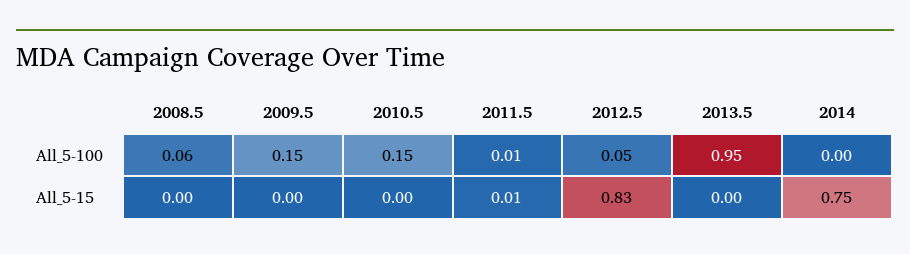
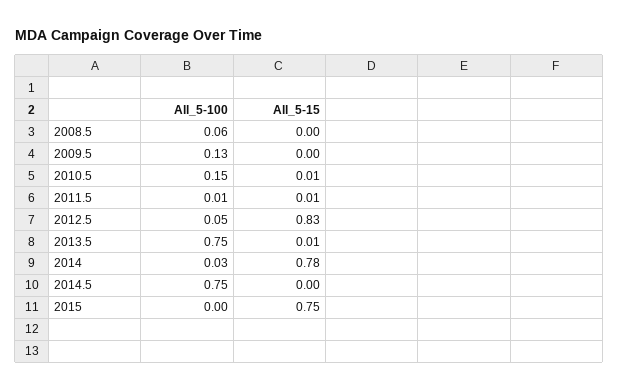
2009.5, All_5-100: 0.15 -> 0.13
2013.5, All_5-100: 0.95 -> 0.75
2014, All_5-100: 0 -> 0.03
2010.5, All_5-15: 0 -> 0.01
2013.5, All_5-15: 0 -> 0.01
2014, All_5-15: 0.75 -> 0.78
2014.5, All_5-100: none -> 0.75
2014.5, All_5-15: none -> 0
2015, All_5-100: none -> 0
2015, All_5-15: none -> 0.75

